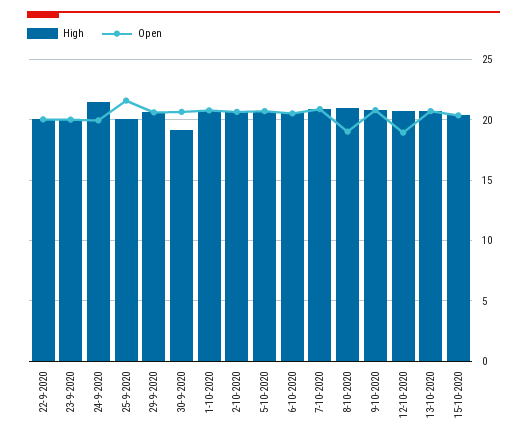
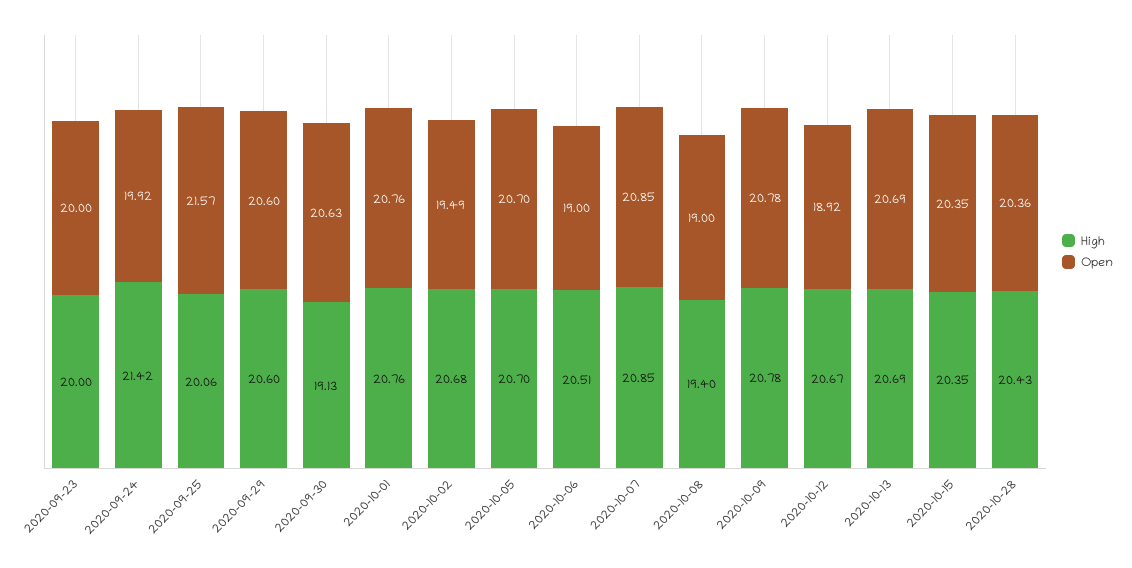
High, 22-9-2020: 20 -> none
Open, 22-9-2020: 20 -> none
Open, 2-10-2020: 20.5 -> 19.49
Open, 6-10-2020: 20.5 -> 19
High, 8-10-2020: 21 -> 19.4
High, 2020-10-28: none -> 20.43
Open, 2020-10-28: none -> 20.36

